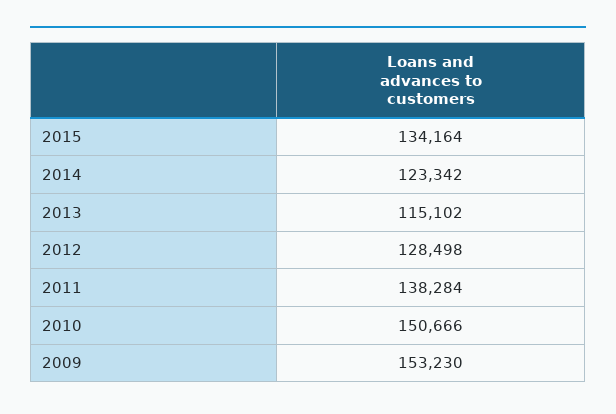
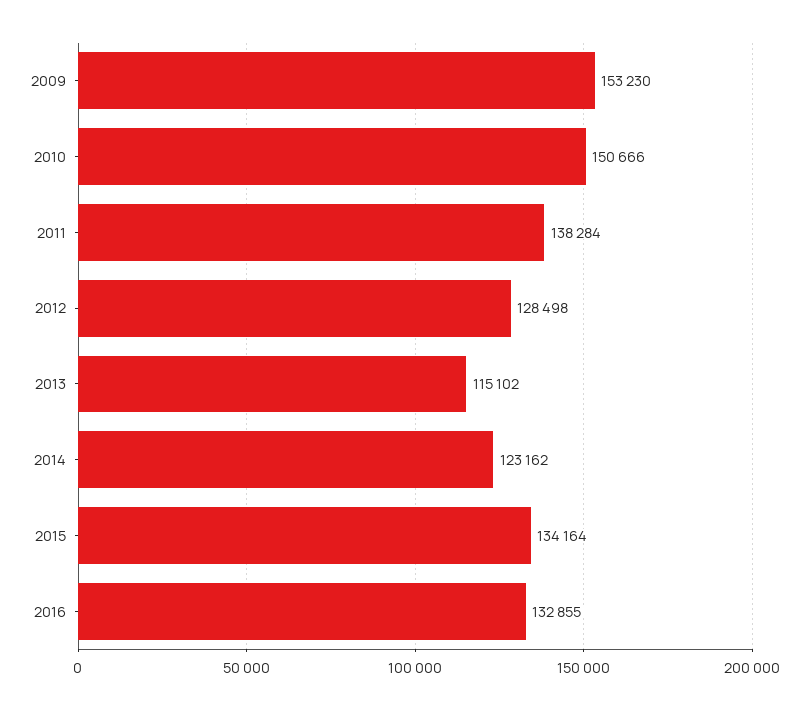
2014: 123342 -> 123162
2016: none -> 132855

